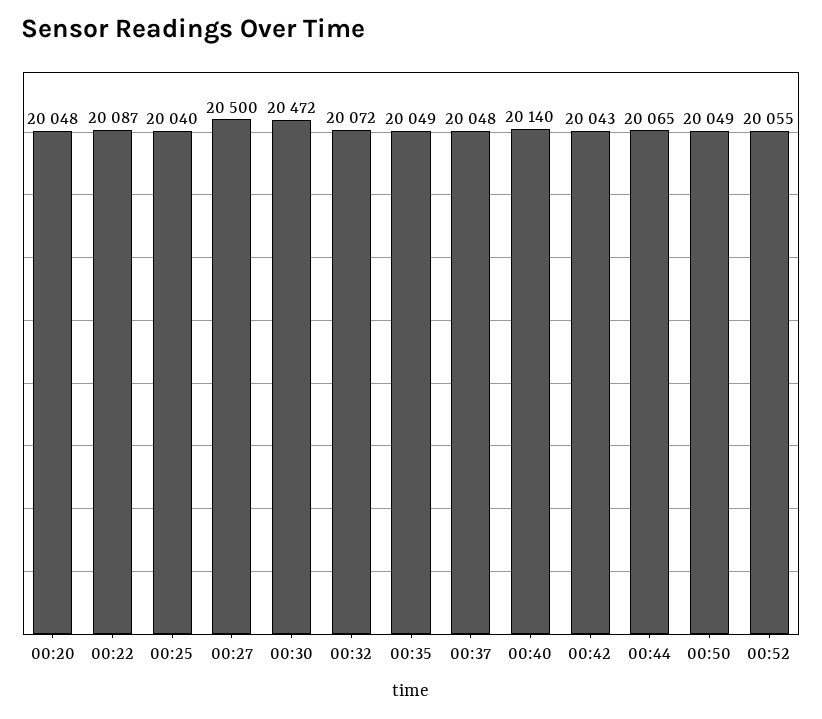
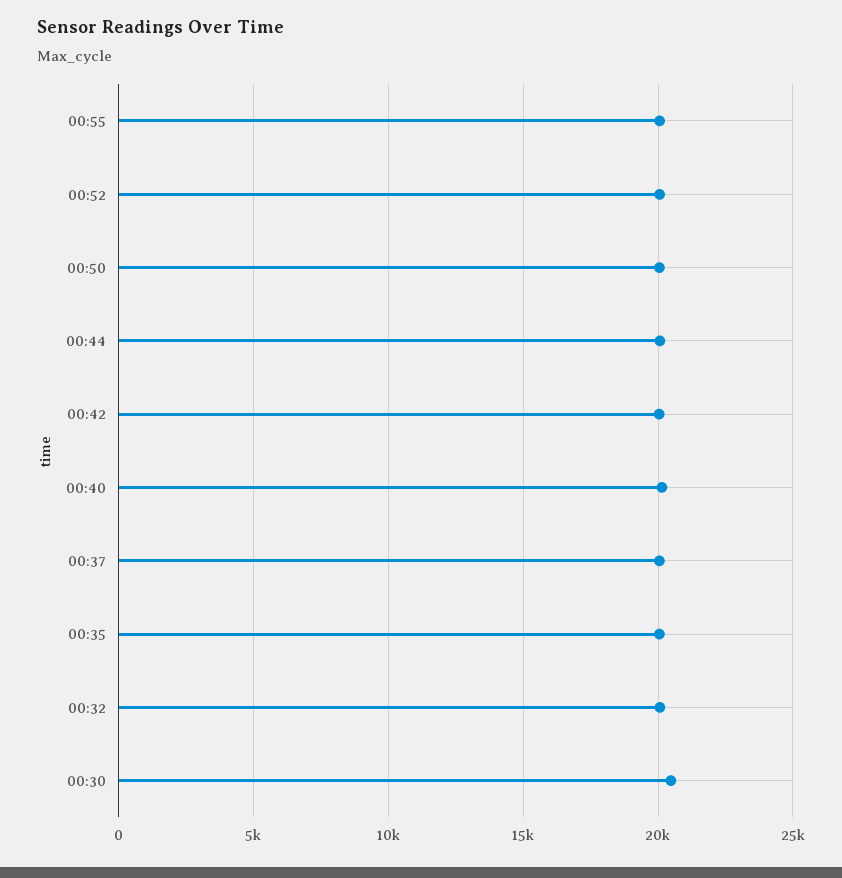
00:20: 20048 -> none
00:22: 20087 -> none
00:25: 20040 -> none
00:27: 20500 -> none
00:55: none -> 20000

